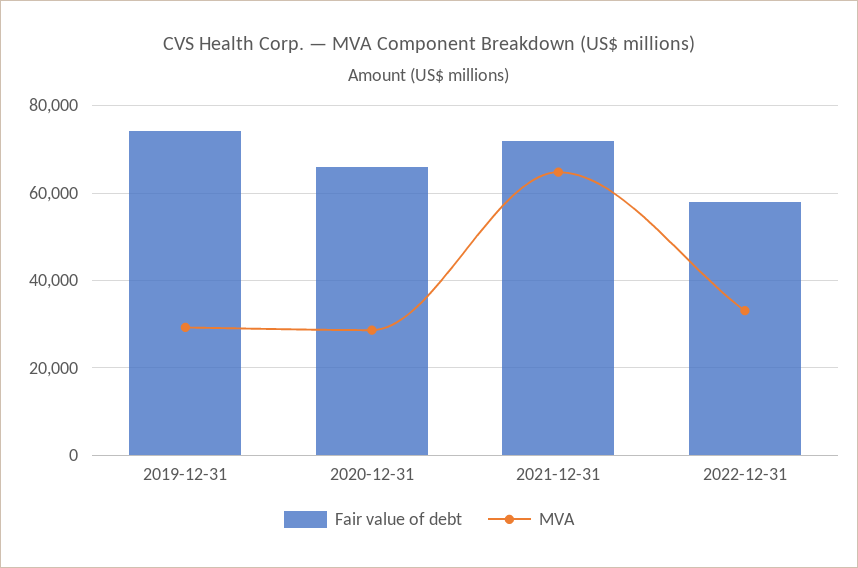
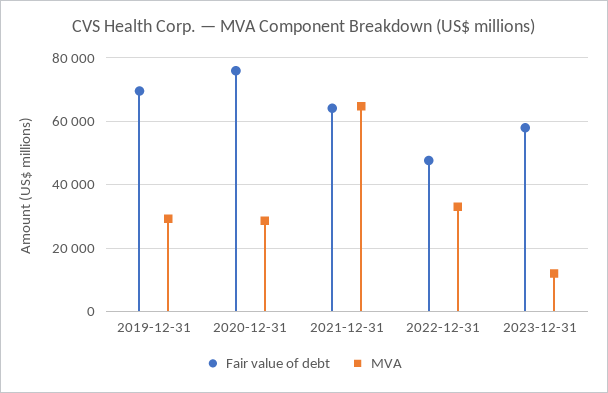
Fair value of debt, 2019-12-31: 74000 -> 70000
Fair value of debt, 2020-12-31: 66000 -> 76000
Fair value of debt, 2021-12-31: 72000 -> 64000
Fair value of debt, 2022-12-31: 58000 -> 48000
Fair value of debt, 2023-12-31: none -> 58000
MVA, 2023-12-31: none -> 12000

